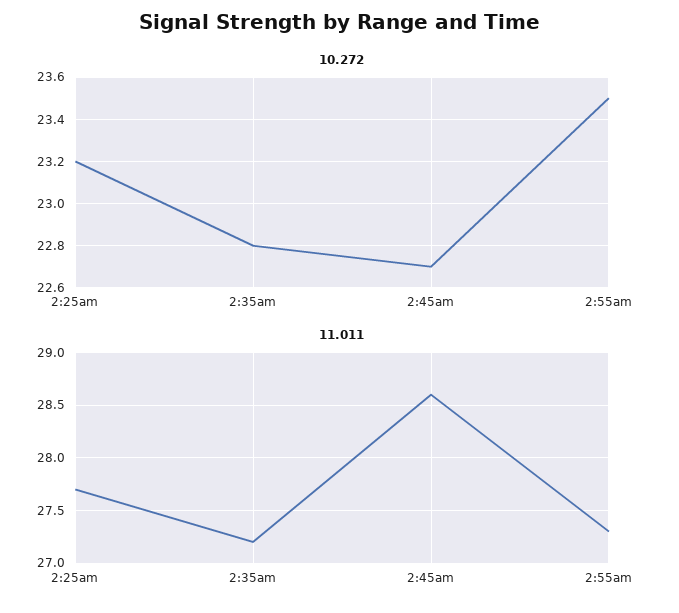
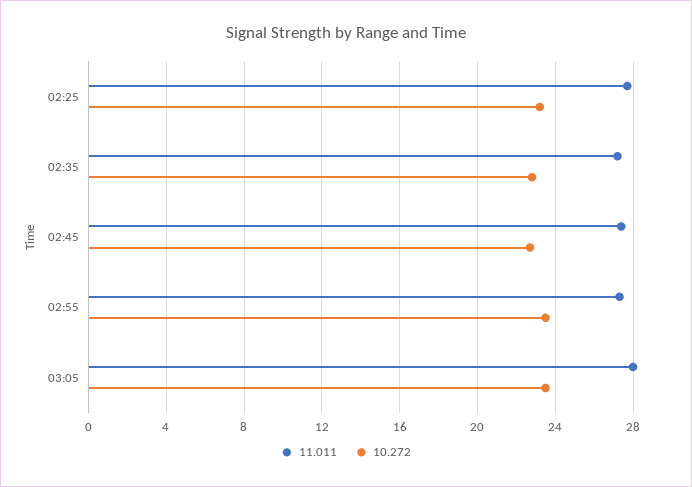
11.011, 2:45am: 28.6 -> 27.5
11.011, 03:05: none -> 28
10.272, 03:05: none -> 23.5

